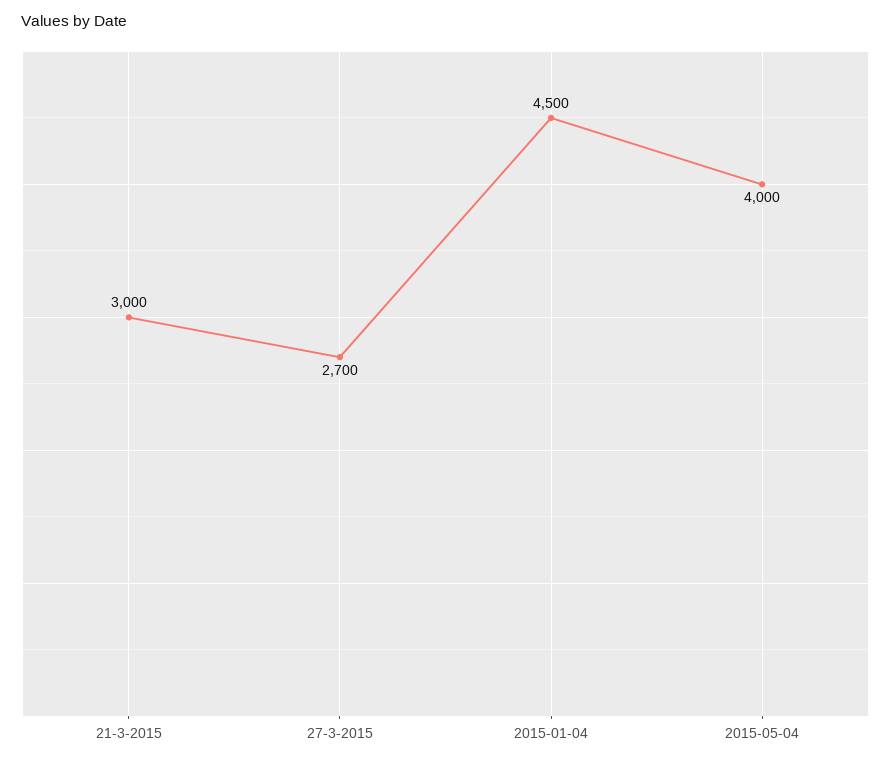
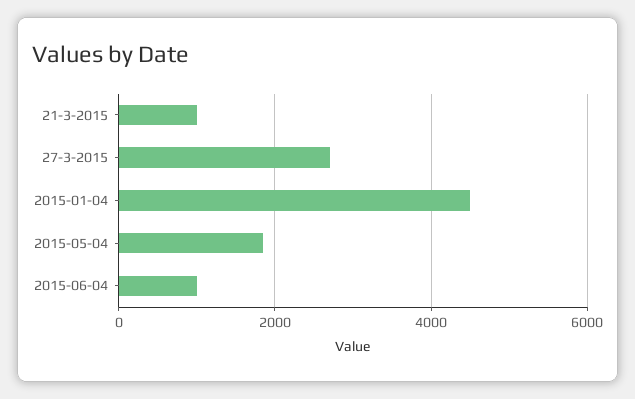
21-3-2015: 3000 -> 1000
2015-05-04: 4000 -> 1800
2015-06-04: none -> 1000

